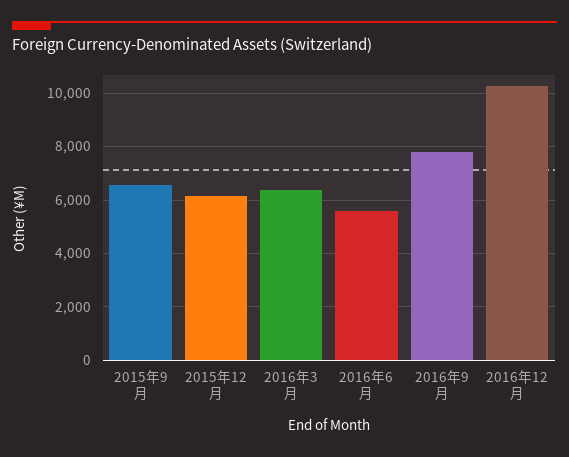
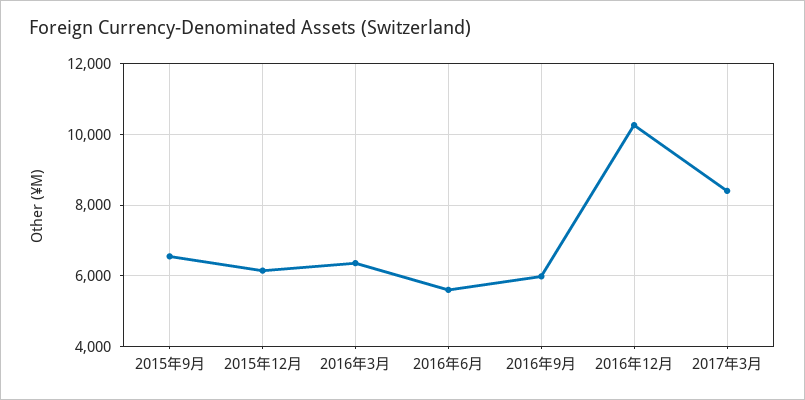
2016年9月: 7750 -> 6000
2017年3月: none -> 8400

